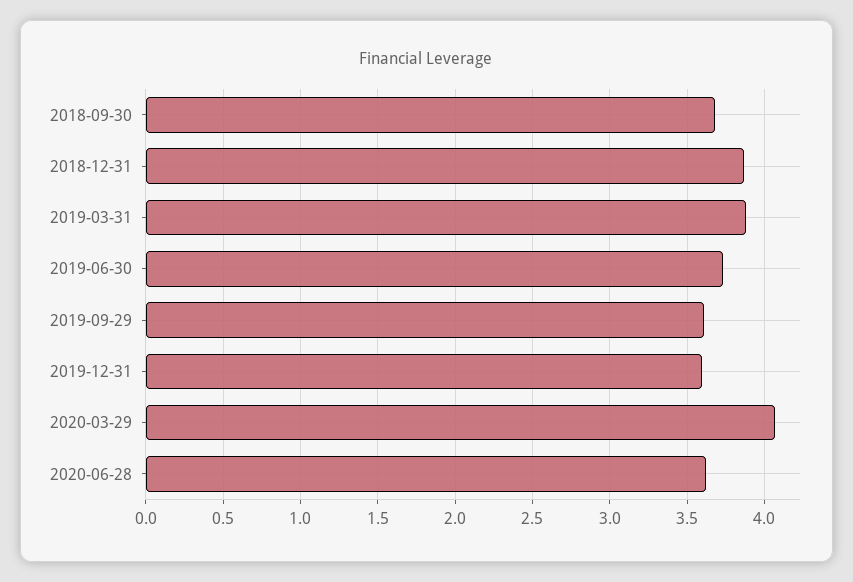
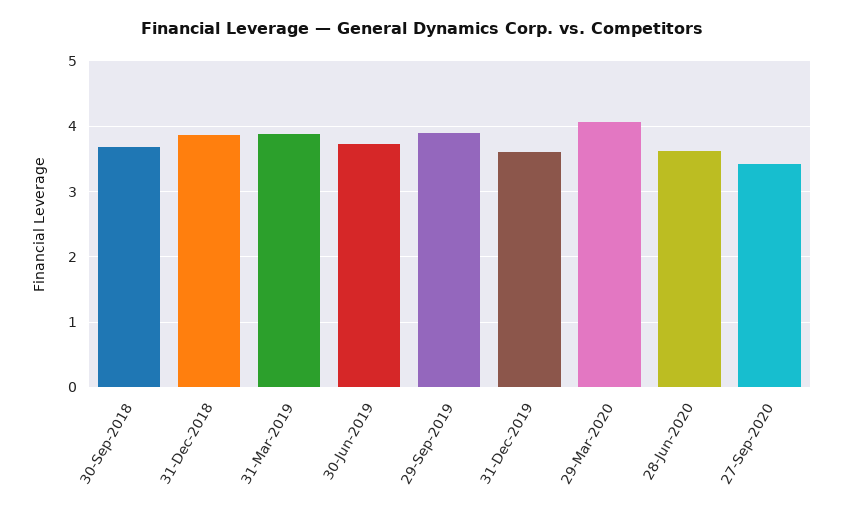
2019-09-29: 3.6 -> 3.9
27-Sep-2020: none -> 3.4

